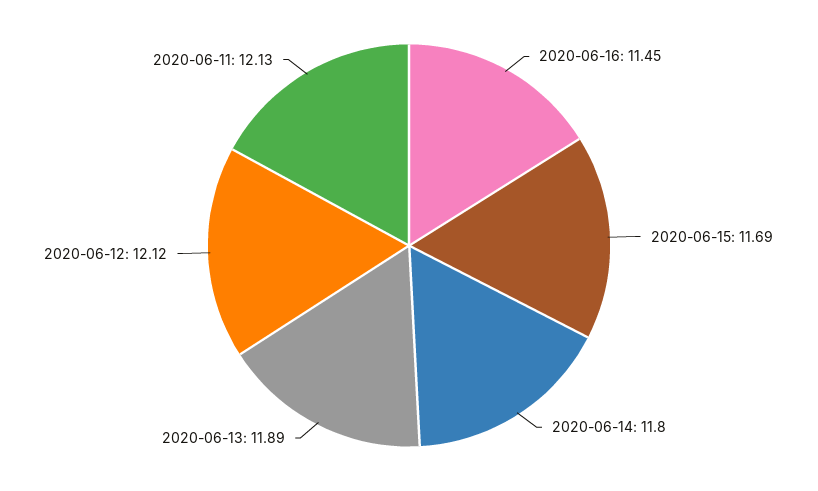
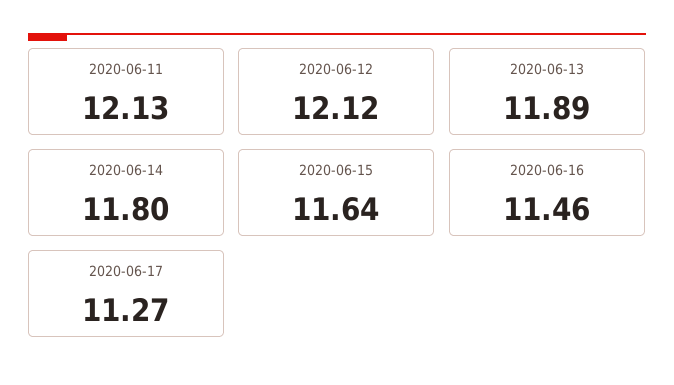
2020-06-16: 11.45 -> 11.46
2020-06-15: 11.69 -> 11.64
2020-06-17: none -> 11.27

